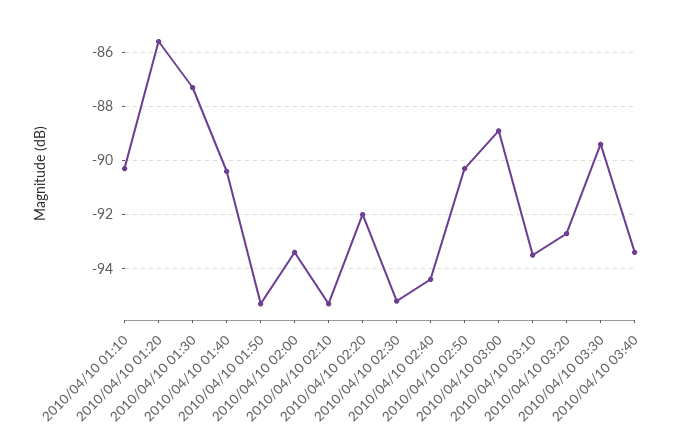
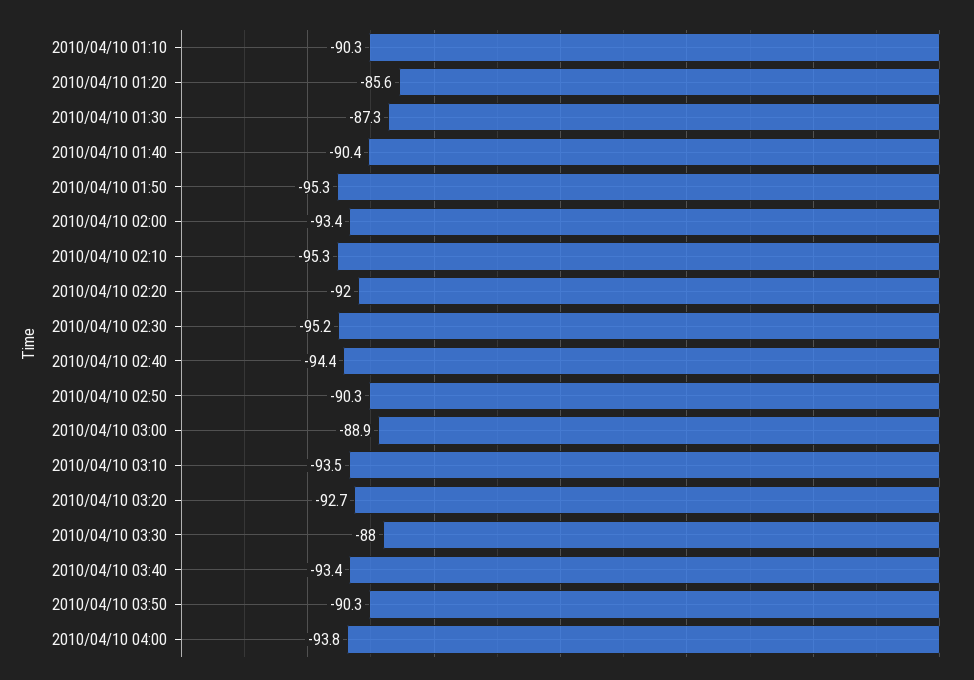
2010/04/10 03:30: -89.5 -> -88
2010/04/10 03:50: none -> -90.3
2010/04/10 04:00: none -> -93.8

